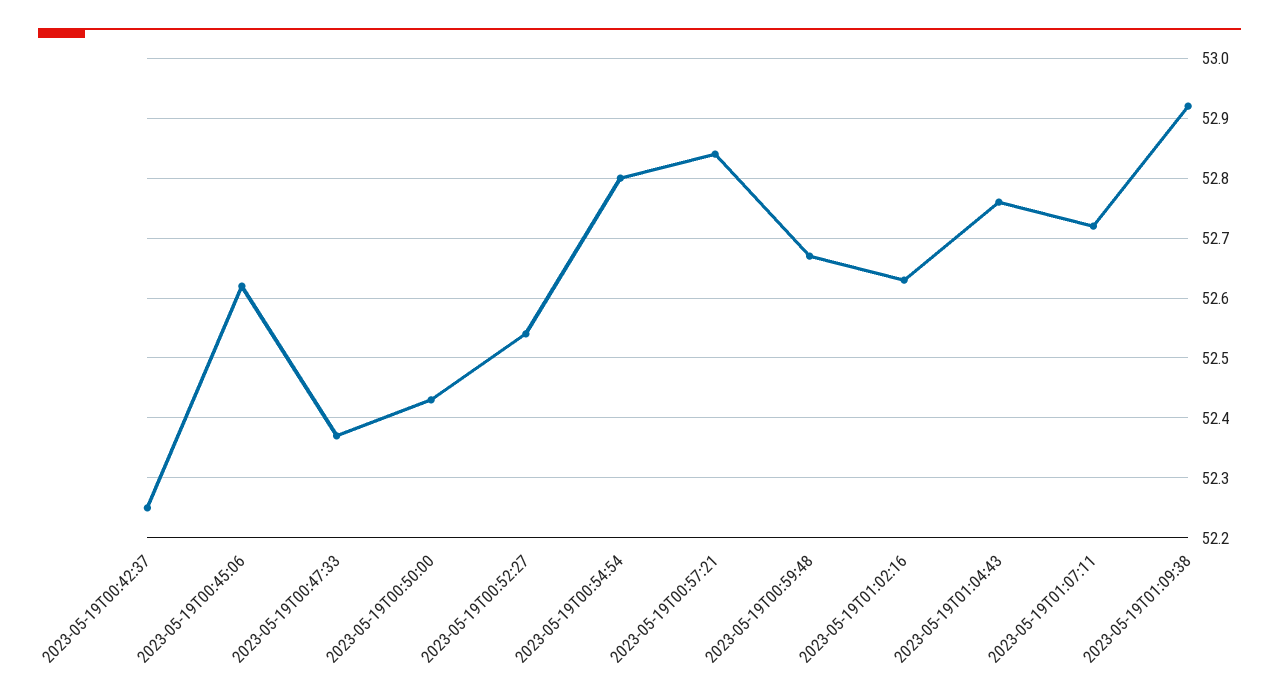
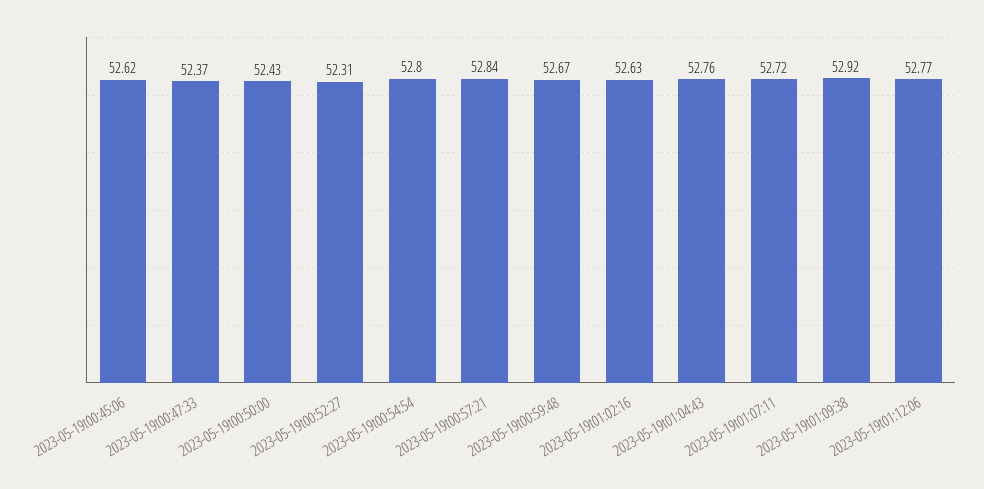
2023-05-19T00:42:37: 52.25 -> none
2023-05-19T00:52:27: 52.55 -> 52.31
2023-05-19t01:12:06: none -> 52.77

